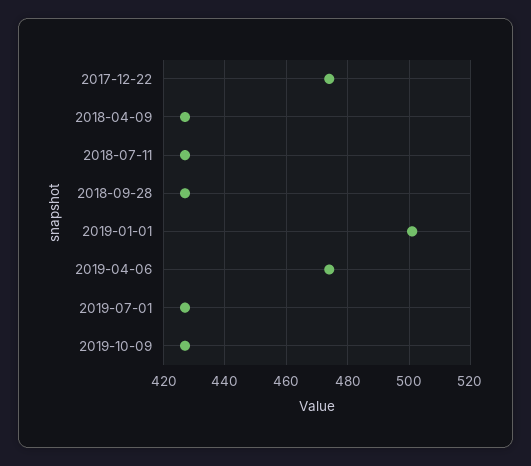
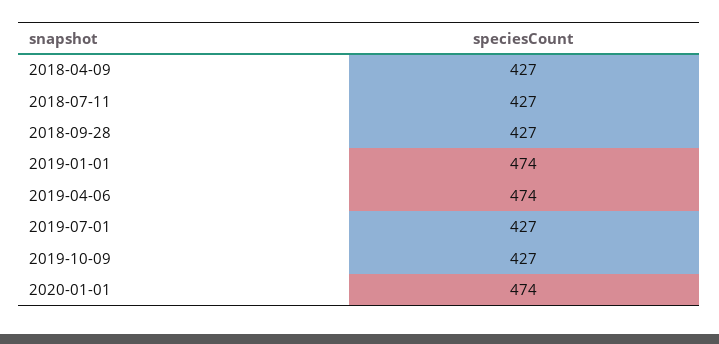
2017-12-22: 475 -> none
2019-01-01: 500 -> 474
2020-01-01: none -> 474

